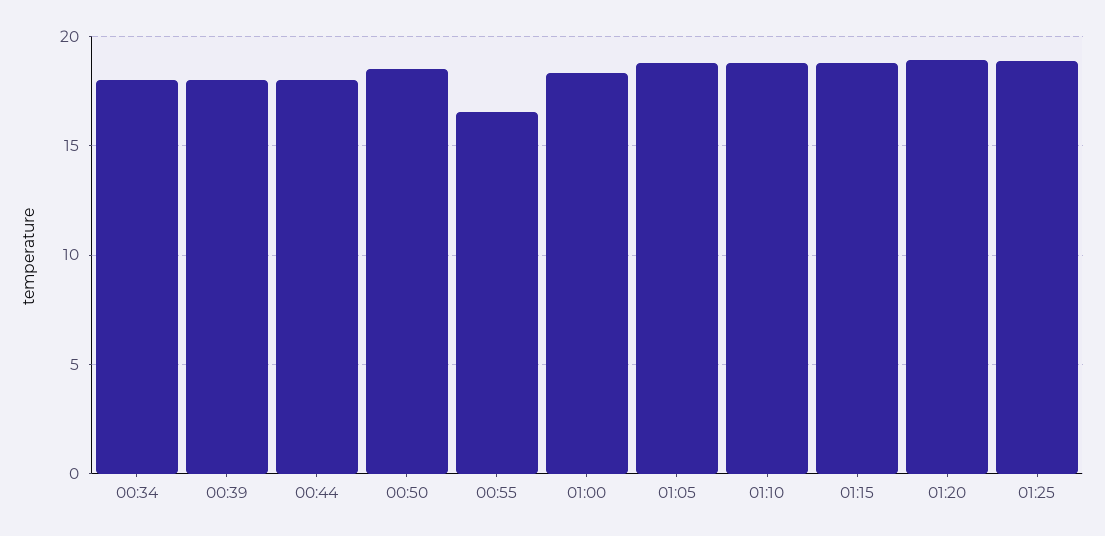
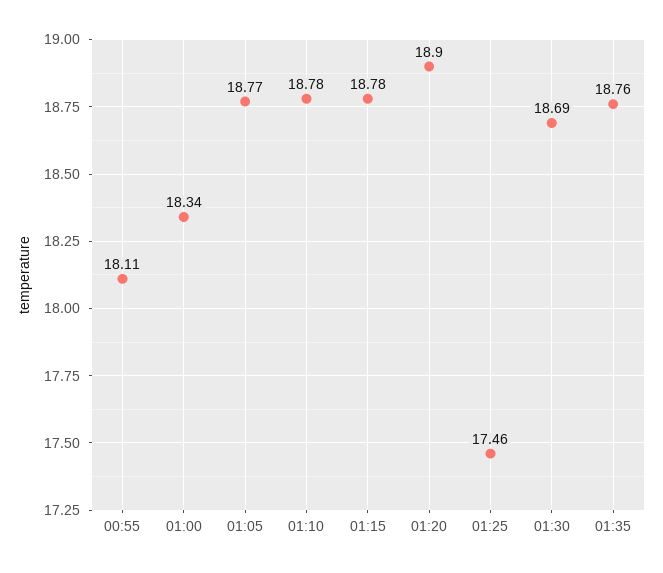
00:34: 18 -> none
00:39: 18 -> none
00:44: 18 -> none
00:50: 18.5 -> none
00:55: 16.5 -> 18.11
01:25: 19 -> 17.46
01:30: none -> 18.69
01:35: none -> 18.76

